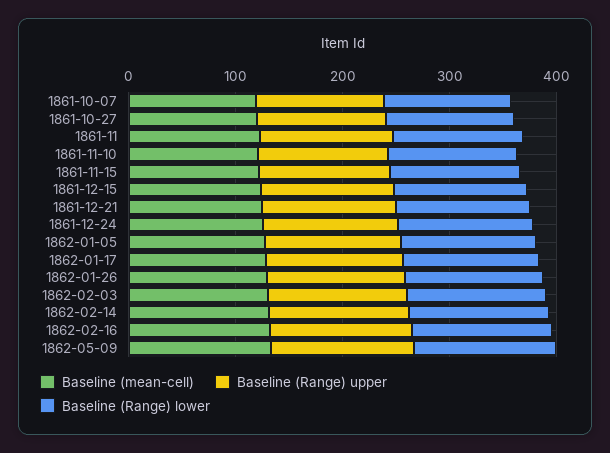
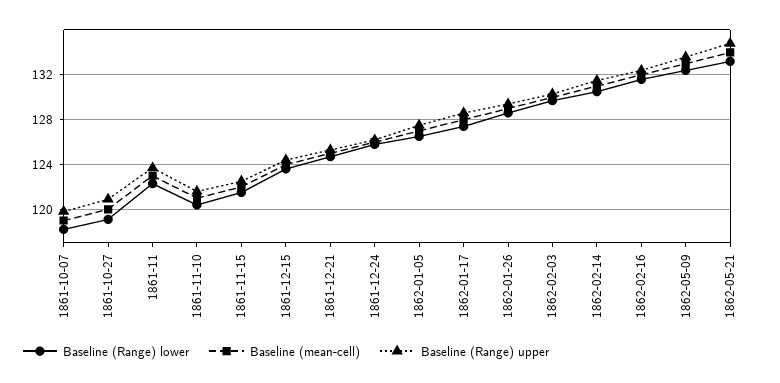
Baseline (Range) lower, 1862-05-21: none -> 133
Baseline (mean-cell), 1862-05-21: none -> 134
Baseline (Range) upper, 1862-05-21: none -> 135

